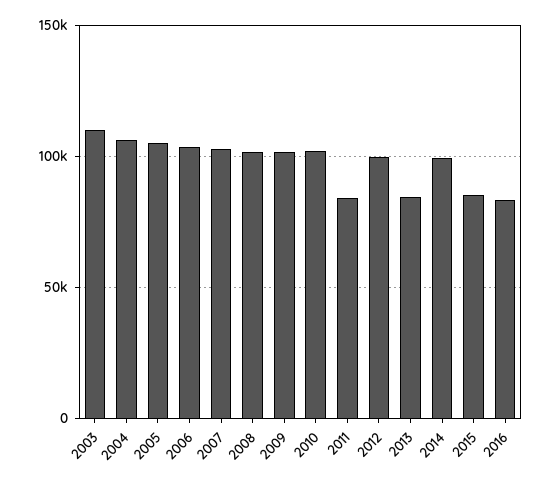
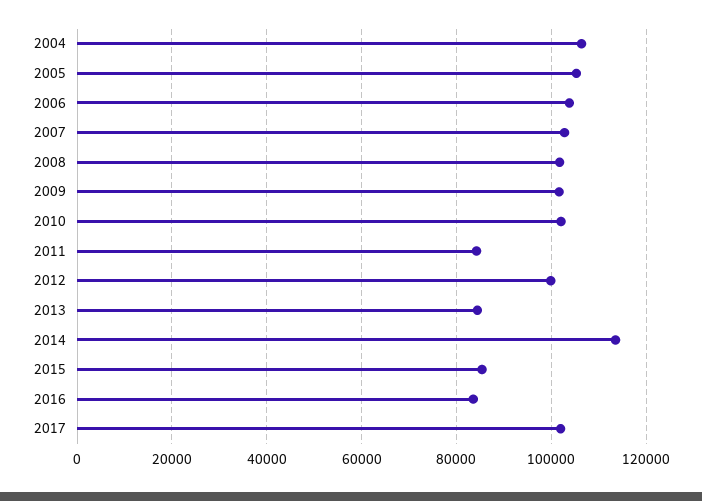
2003: 110000 -> none
2014: 100000 -> 114000
2017: none -> 102000

